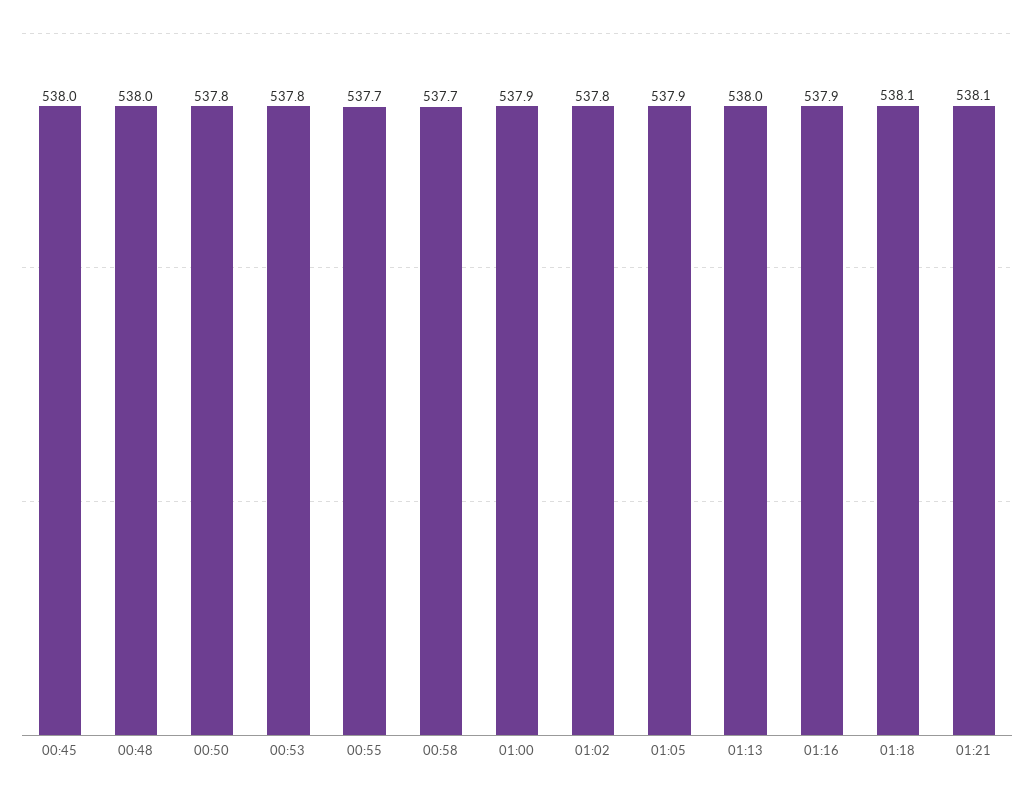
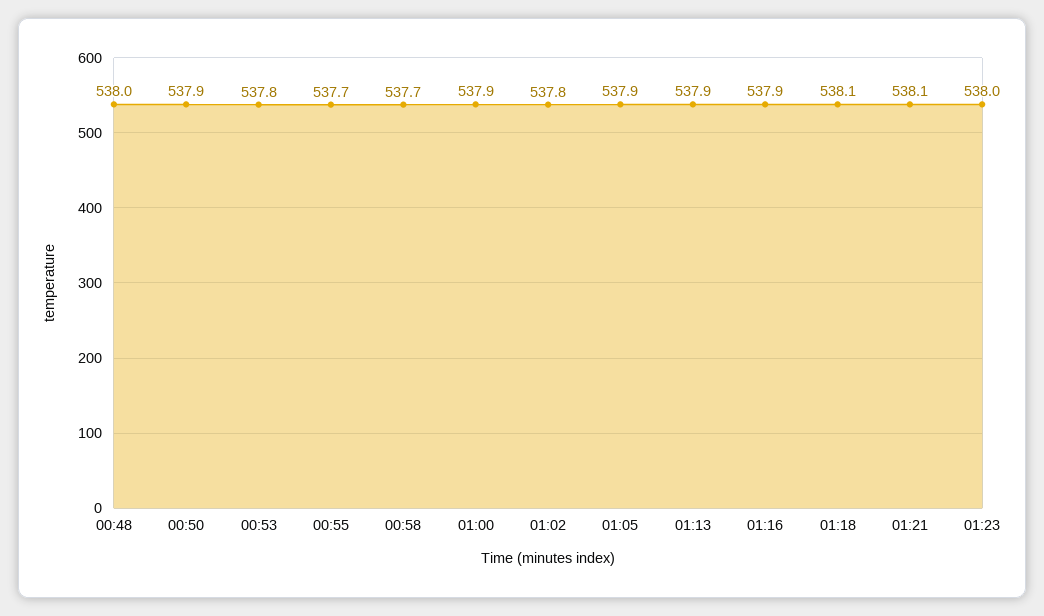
00:45: 538 -> none
00:50: 537.8 -> 537.9
01:13: 538 -> 537.9
01:23: none -> 538

